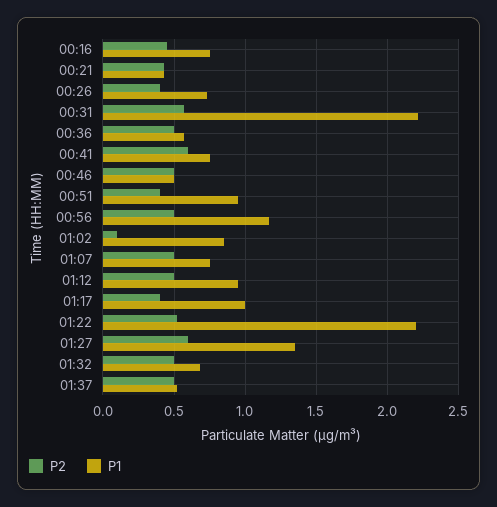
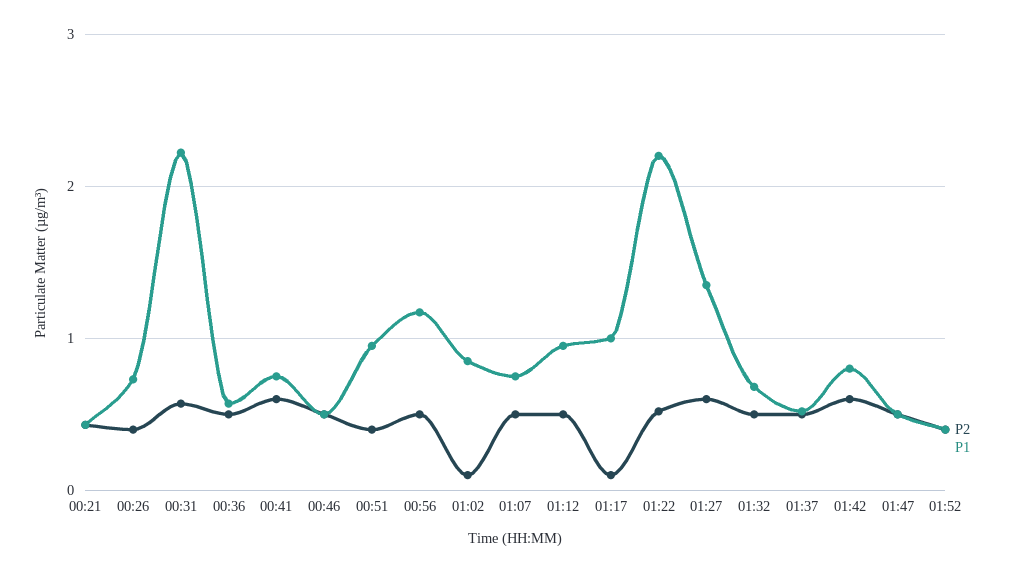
P2, 00:16: 0.45 -> none
P1, 00:16: 0.75 -> none
P2, 01:17: 0.4 -> 0.1
P2, 01:42: none -> 0.6
P1, 01:42: none -> 0.8
P2, 01:47: none -> 0.5
P1, 01:47: none -> 0.5
P2, 01:52: none -> 0.4
P1, 01:52: none -> 0.4

